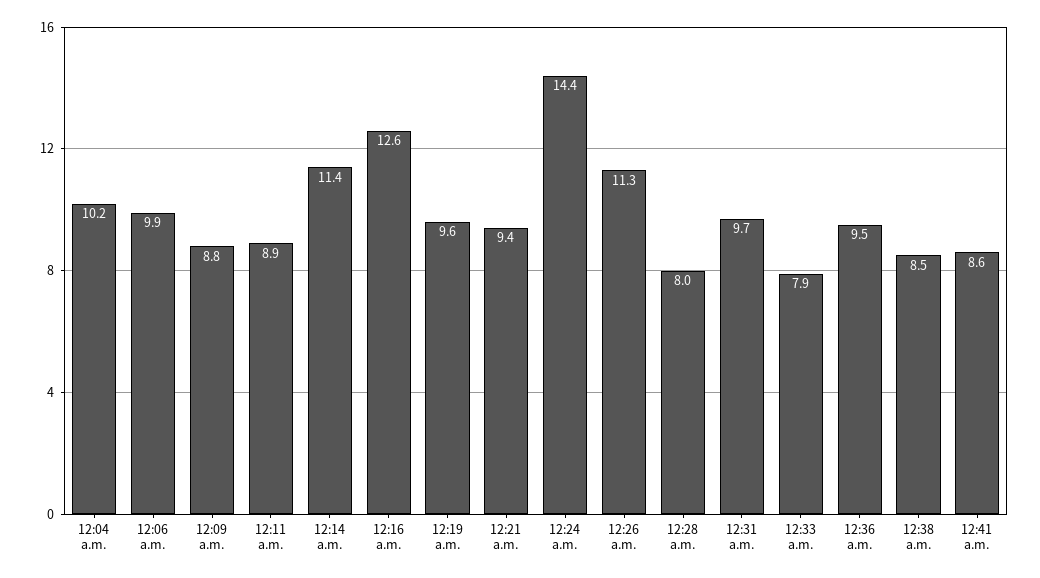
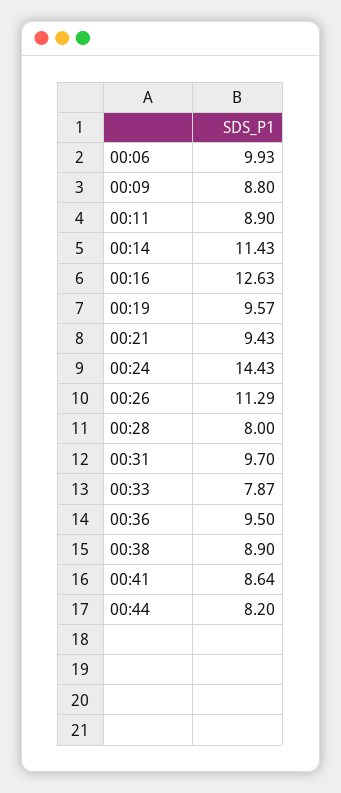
12:04 a.m.: 10.2 -> none
12:38 a.m.: 8.5 -> 8.9
00:44: none -> 8.2

